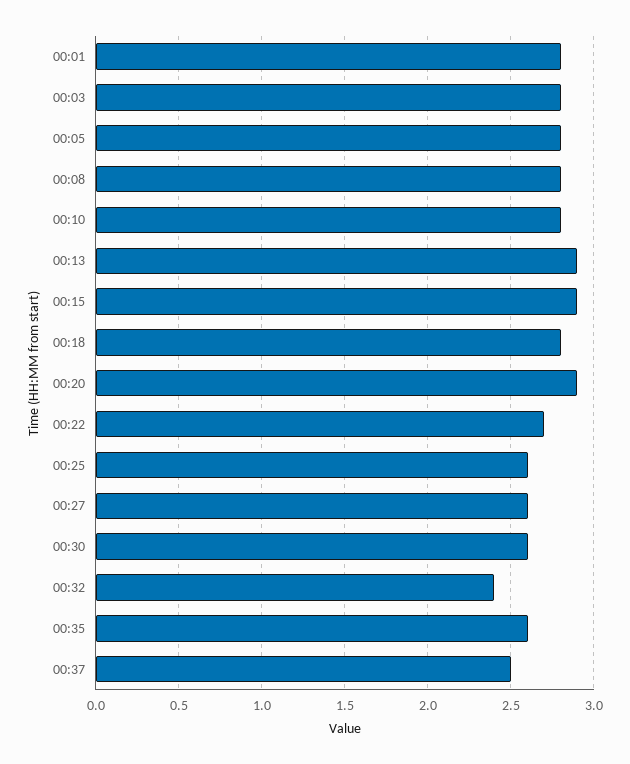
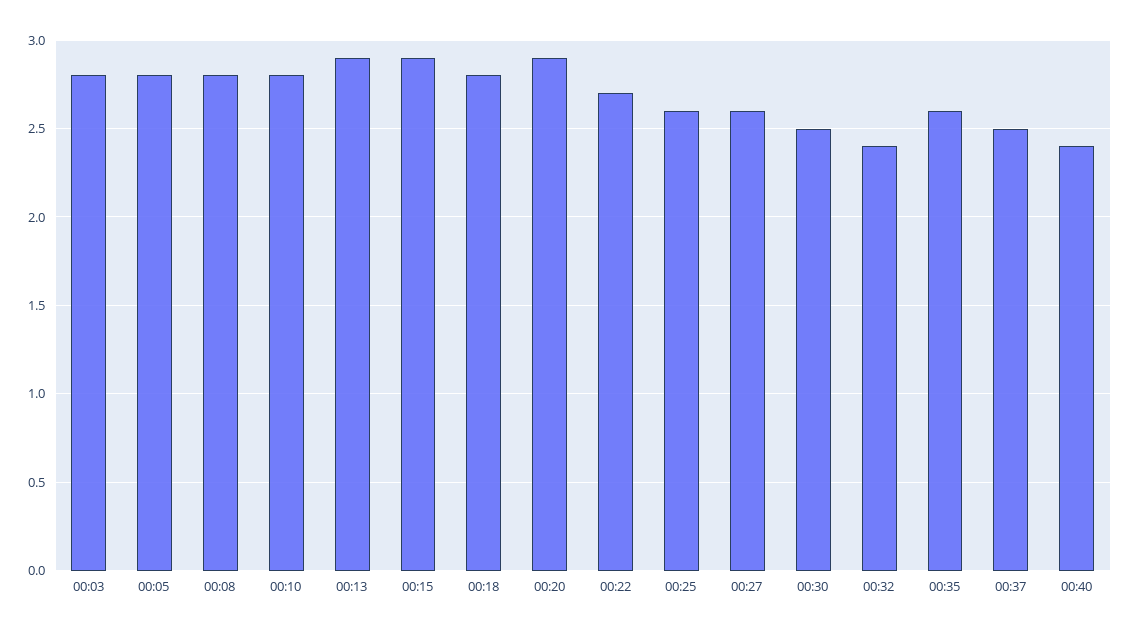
00:01: 2.8 -> none
00:30: 2.6 -> 2.5
00:40: none -> 2.4

